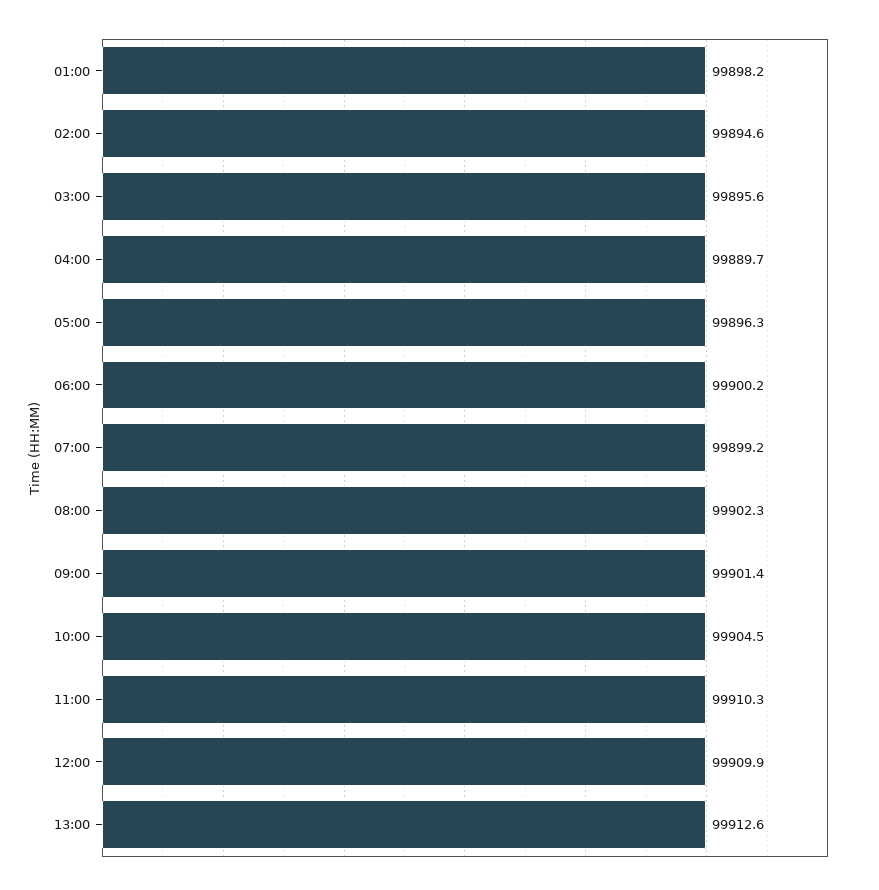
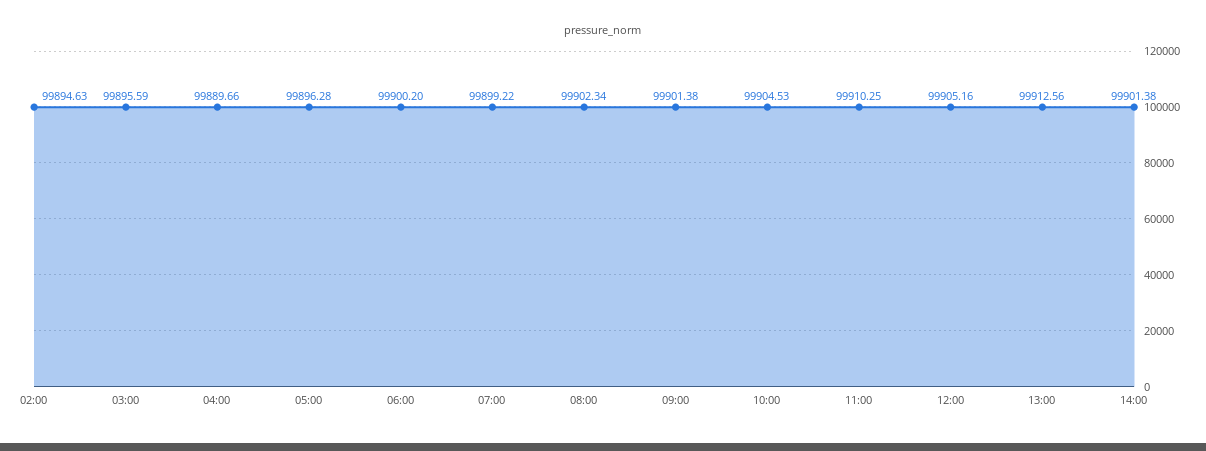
01:00: 99898.2 -> none
12:00: 99909.9 -> 99905.16
14:00: none -> 99901.38

